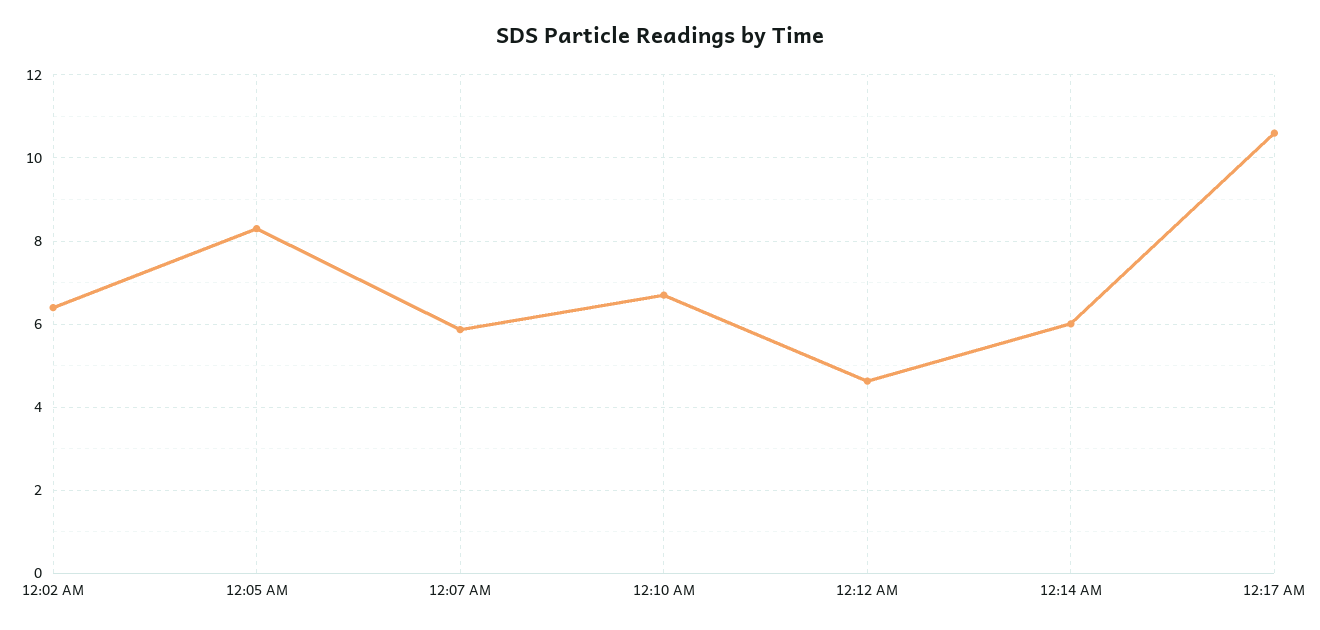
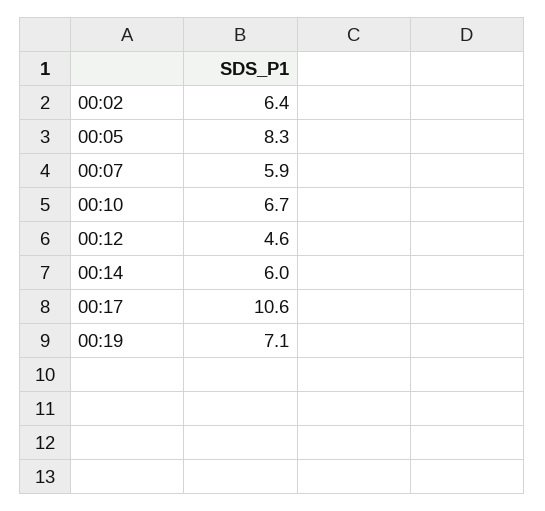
00:19: none -> 7.1

